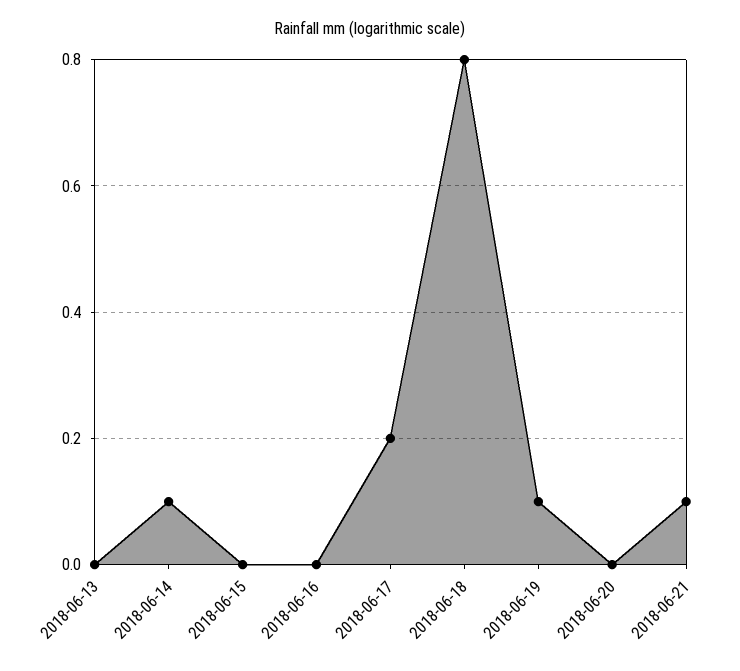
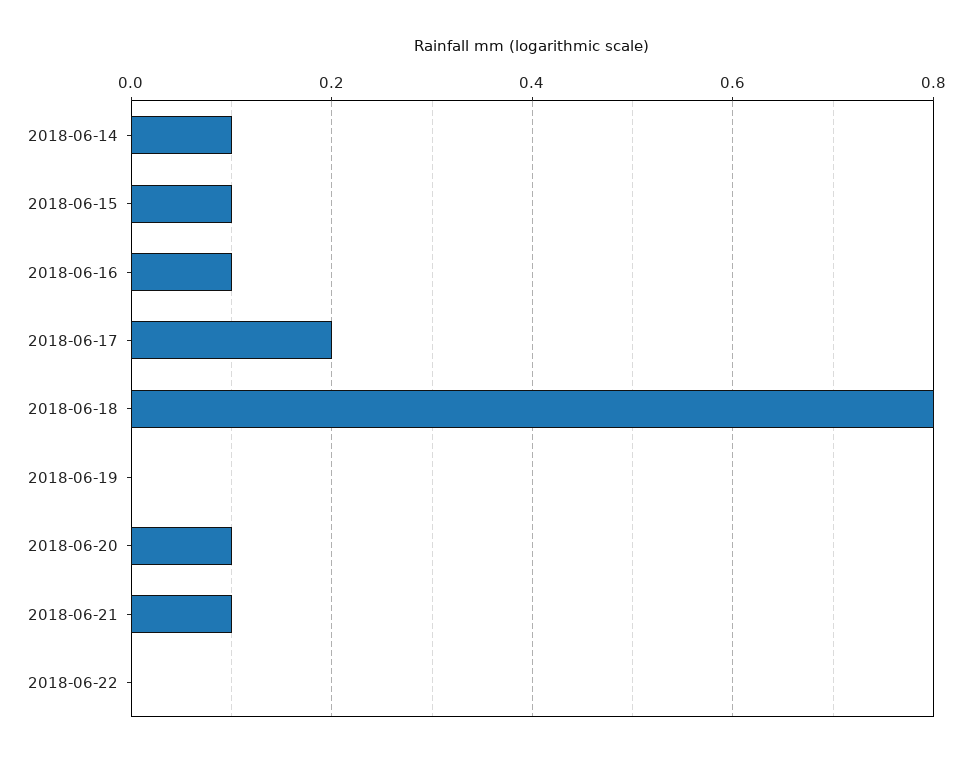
2018-06-13: 0 -> none
2018-06-15: 0 -> 0.1
2018-06-16: 0 -> 0.1
2018-06-19: 0.1 -> 0
2018-06-20: 0 -> 0.1
2018-06-22: none -> 0

